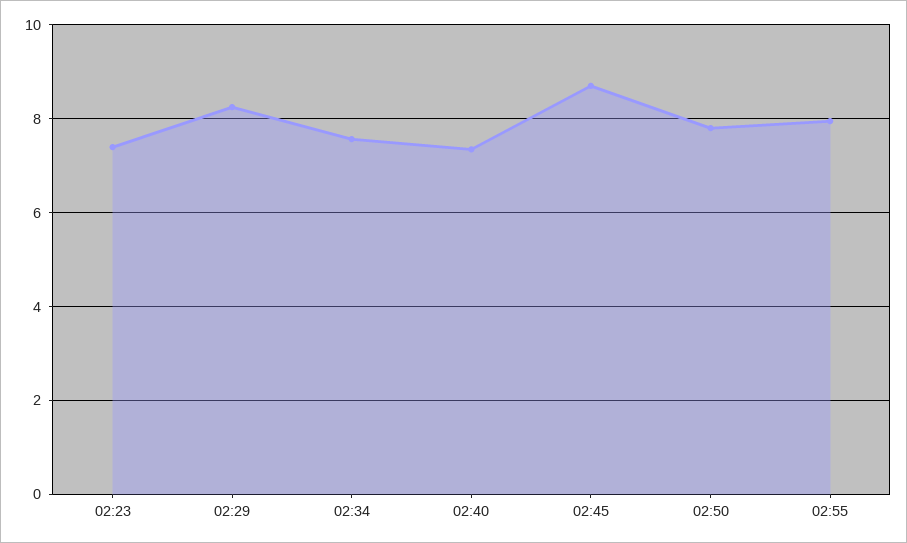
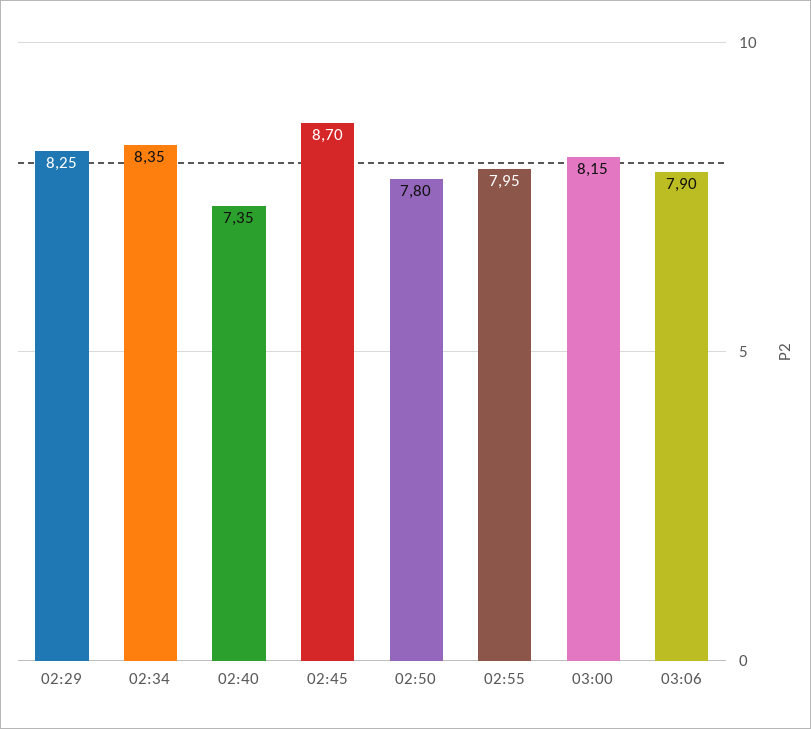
02:23: 7.4 -> none
02:34: 7.6 -> 8.35
03:00: none -> 8.15
03:06: none -> 7.9

